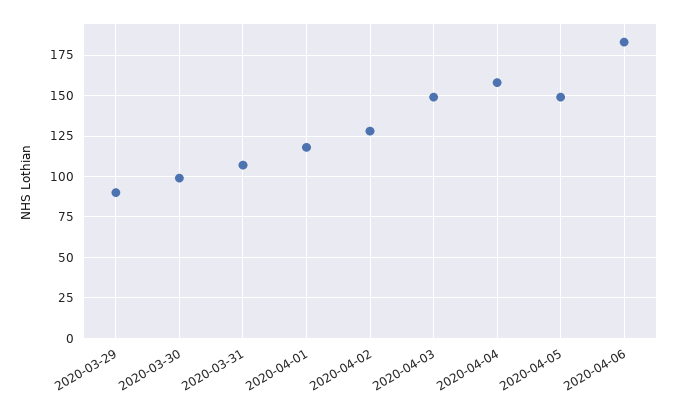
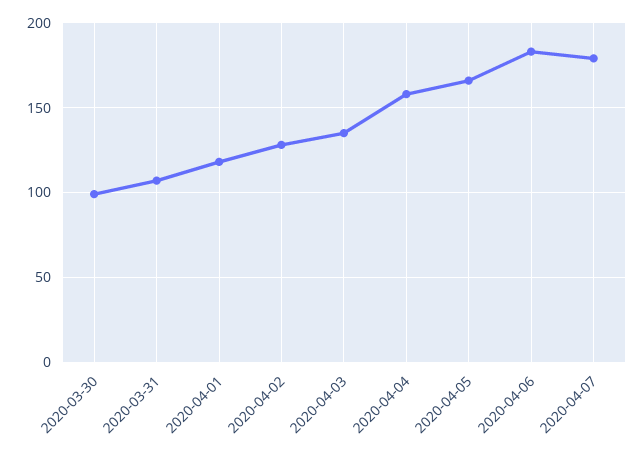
2020-03-29: 90 -> none
2020-04-03: 150 -> 135
2020-04-05: 150 -> 165
2020-04-07: none -> 180

